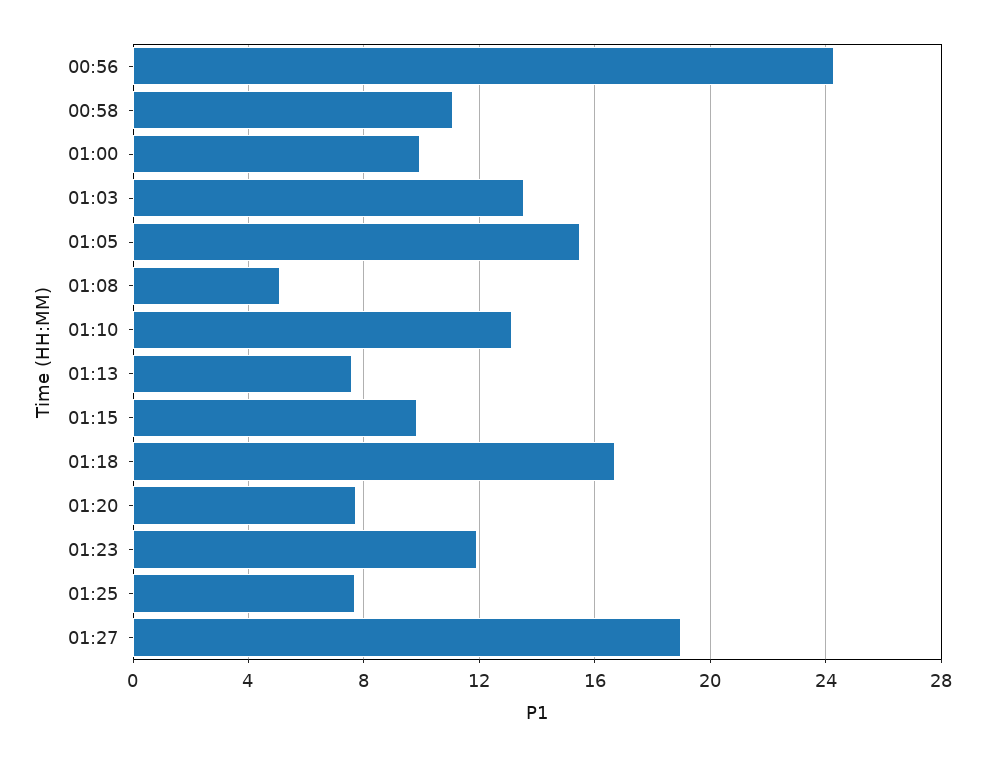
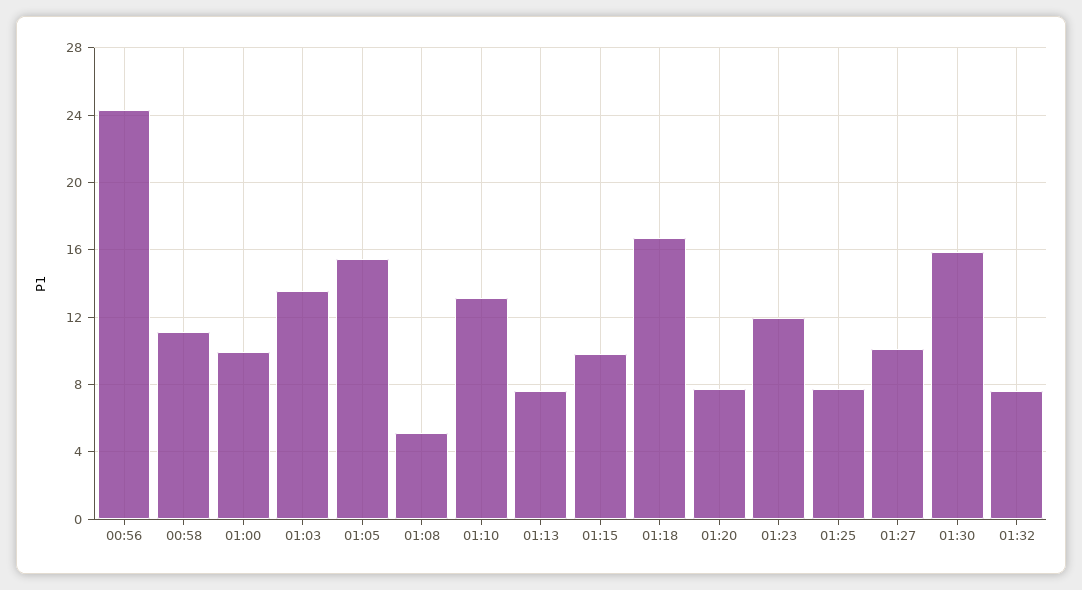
01:27: 19 -> 10
01:30: none -> 16
01:32: none -> 7.5

